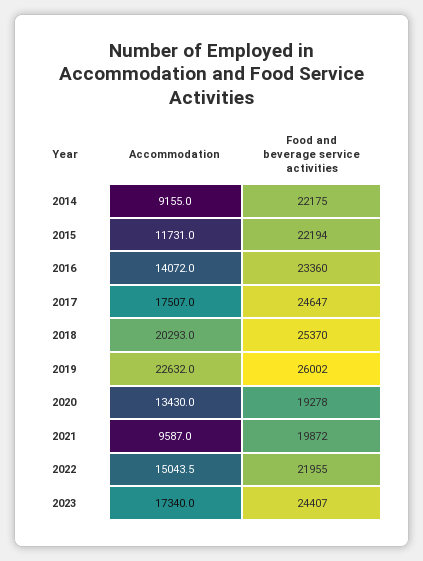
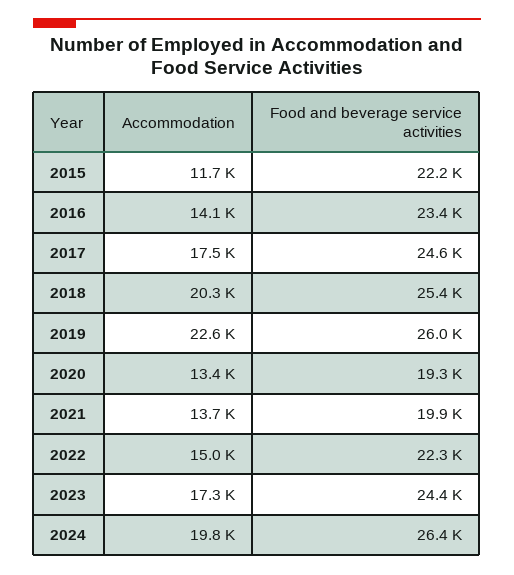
Accommodation, 2014: 9155 -> none
Food and beverage service activities, 2014: 22175 -> none
Accommodation, 2021: 9587 -> 13700
Food and beverage service activities, 2022: 21955 -> 22300
Accommodation, 2024: none -> 19800
Food and beverage service activities, 2024: none -> 26400

